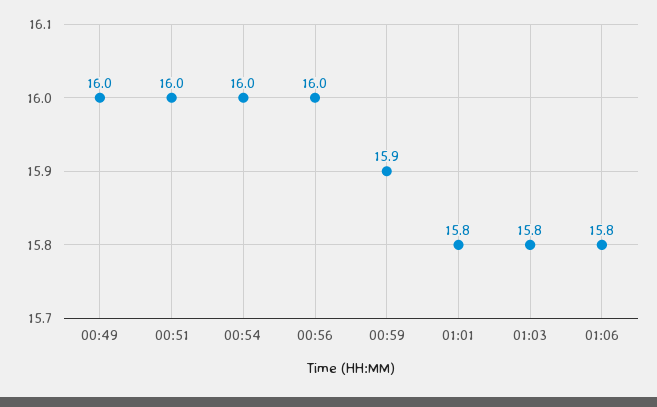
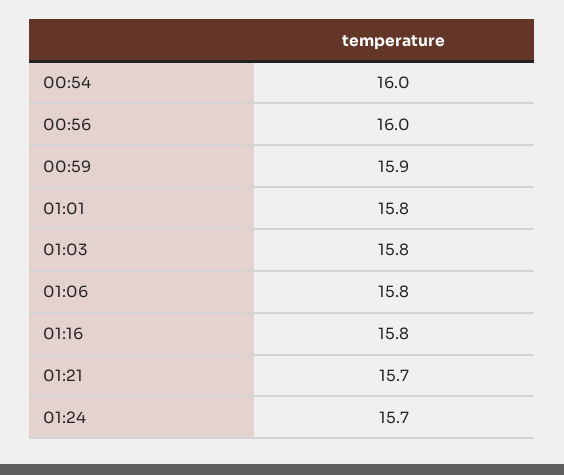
00:49: 16 -> none
00:51: 16 -> none
01:16: none -> 15.8
01:21: none -> 15.7
01:24: none -> 15.7

